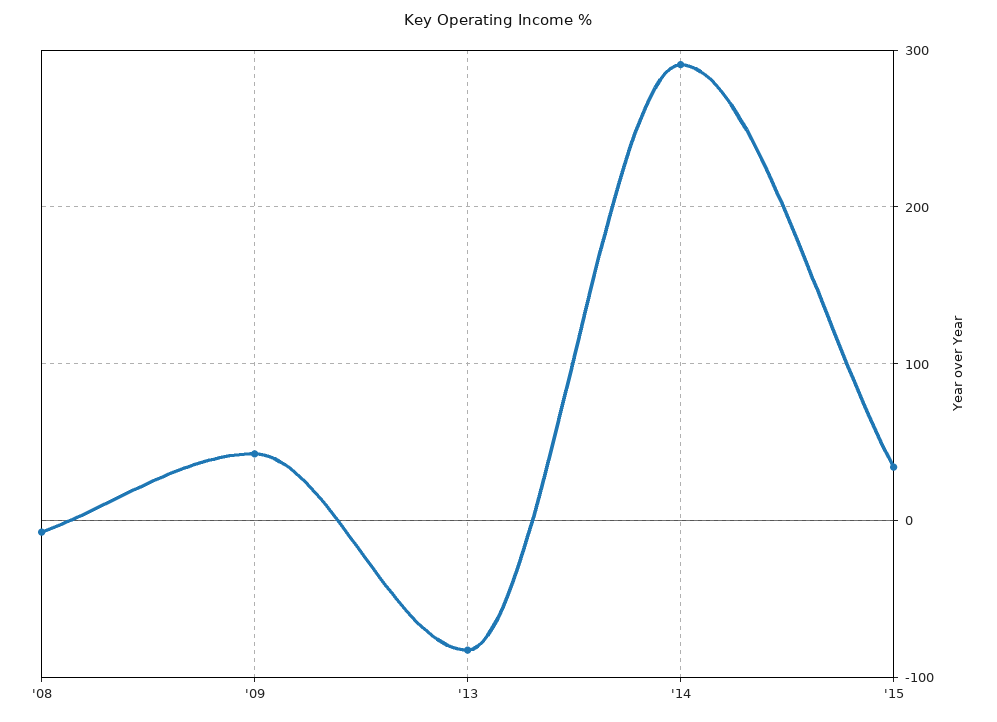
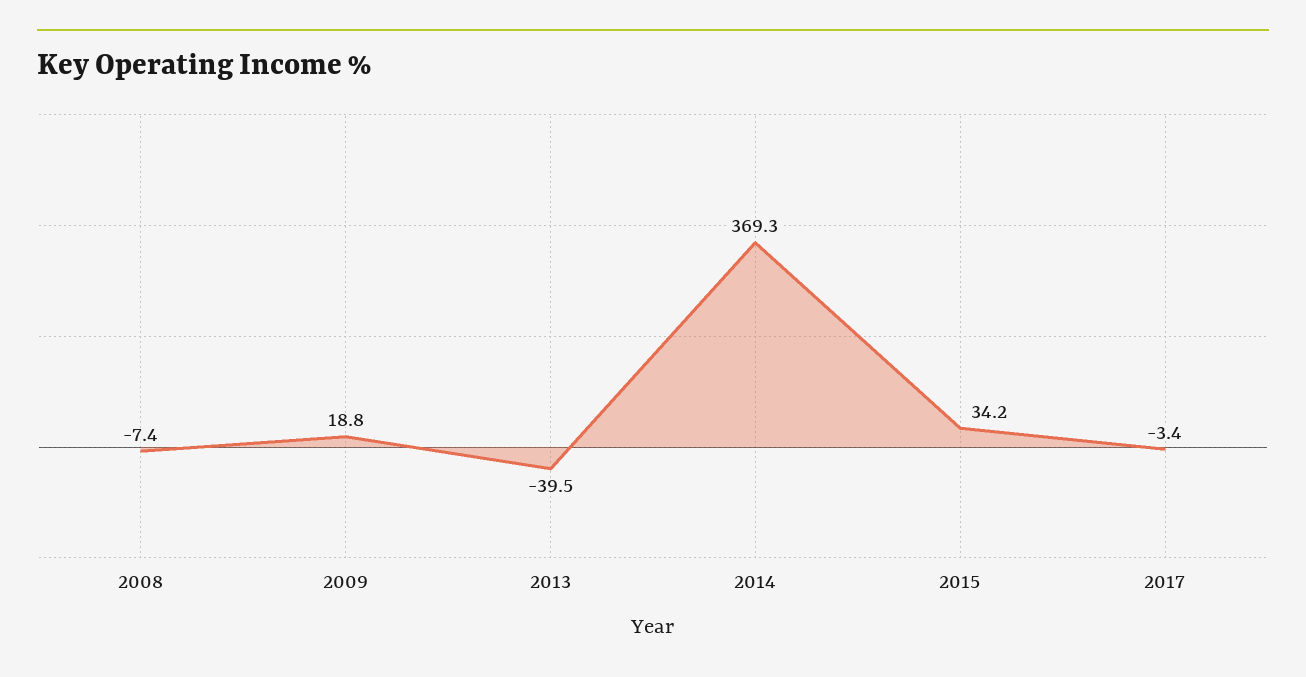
'09: 40 -> 18.8
'13: -80 -> -39.5
'14: 290 -> 369.3
2017: none -> -3.4

